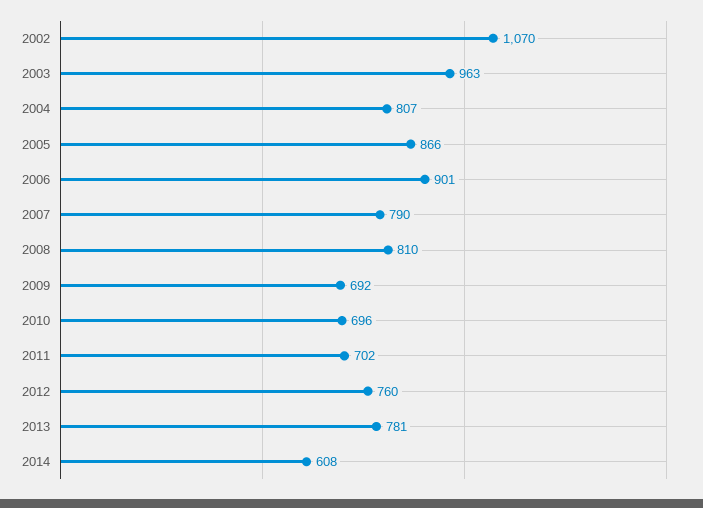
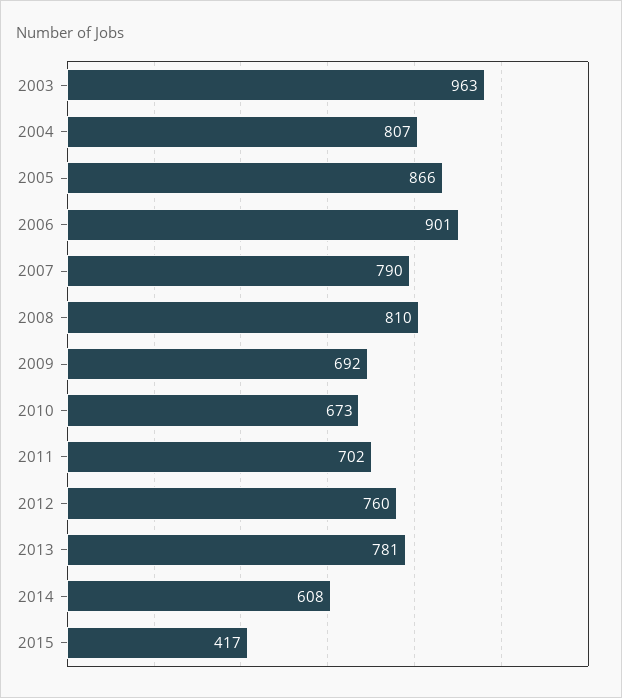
2002: 1070 -> none
2010: 696 -> 673
2015: none -> 417

